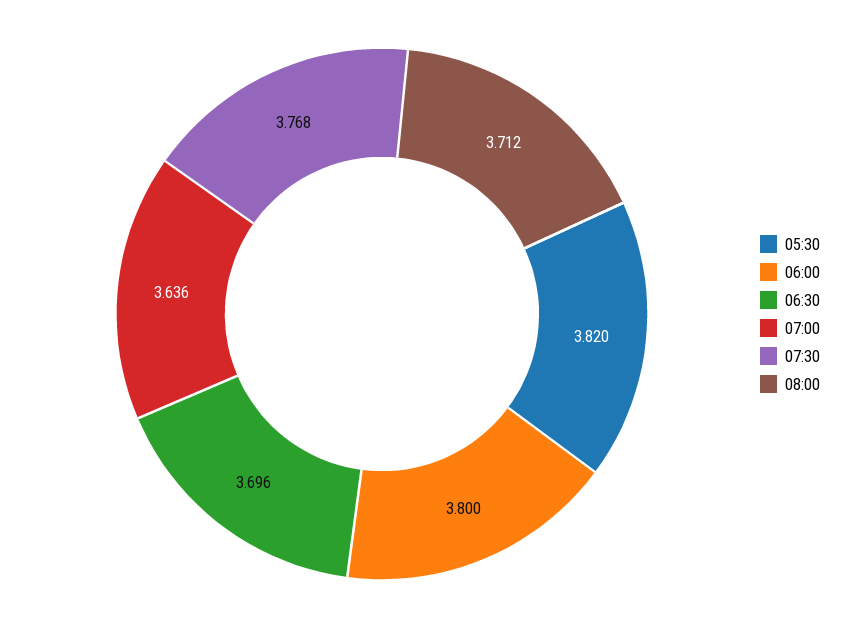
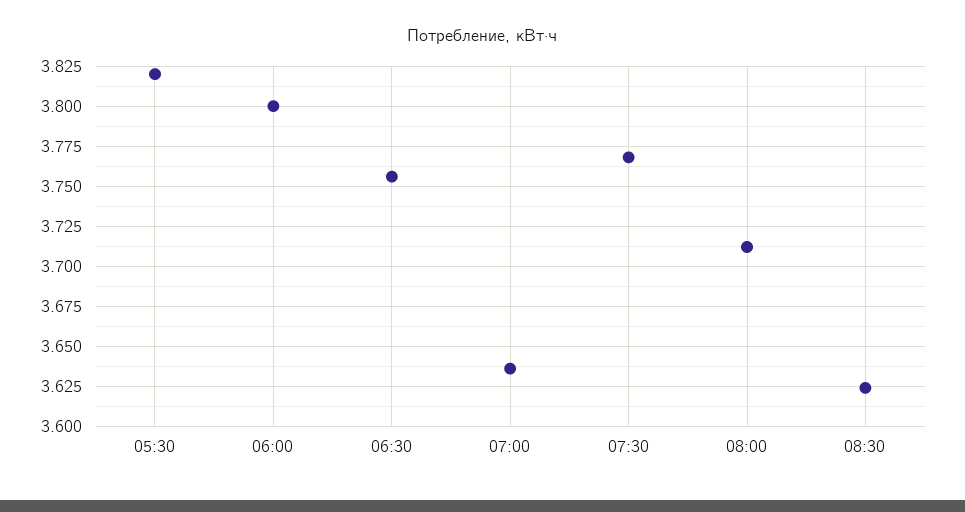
06:30: 3.696 -> 3.755
08:30: none -> 3.625

